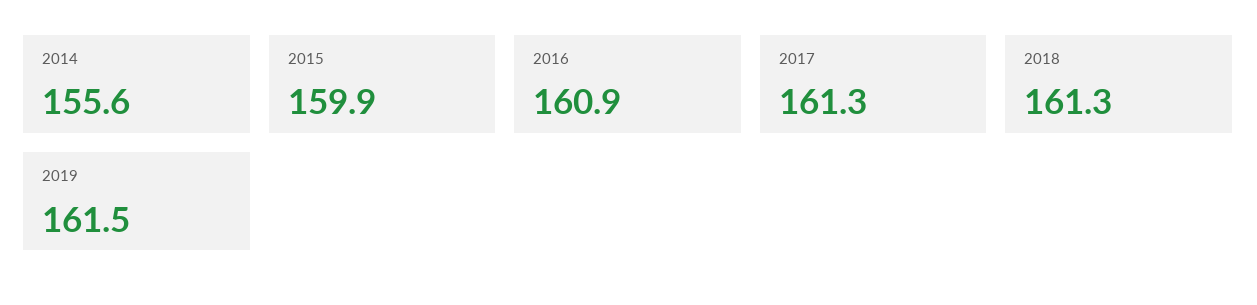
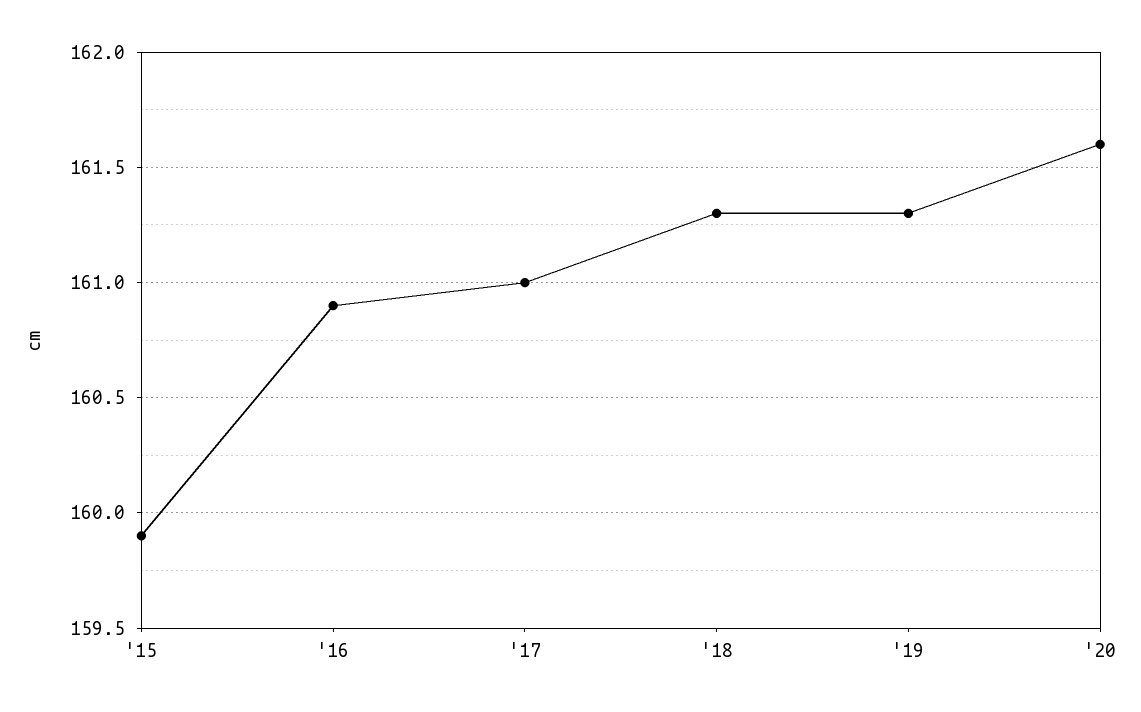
2014: 155.6 -> none
2017: 161.3 -> 161
2019: 161.5 -> 161.3
'20: none -> 161.6

